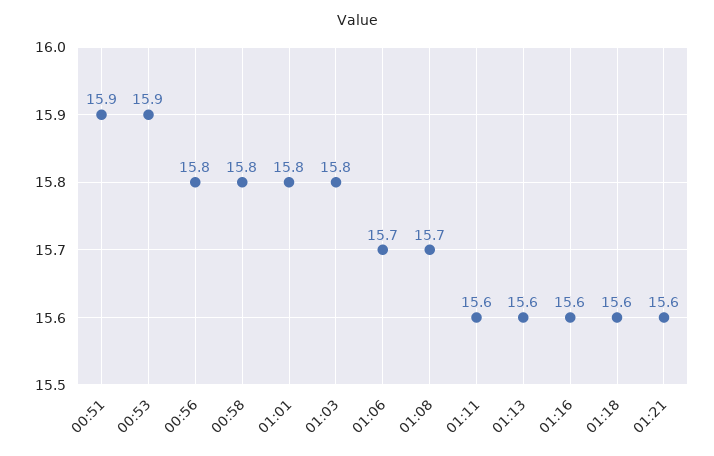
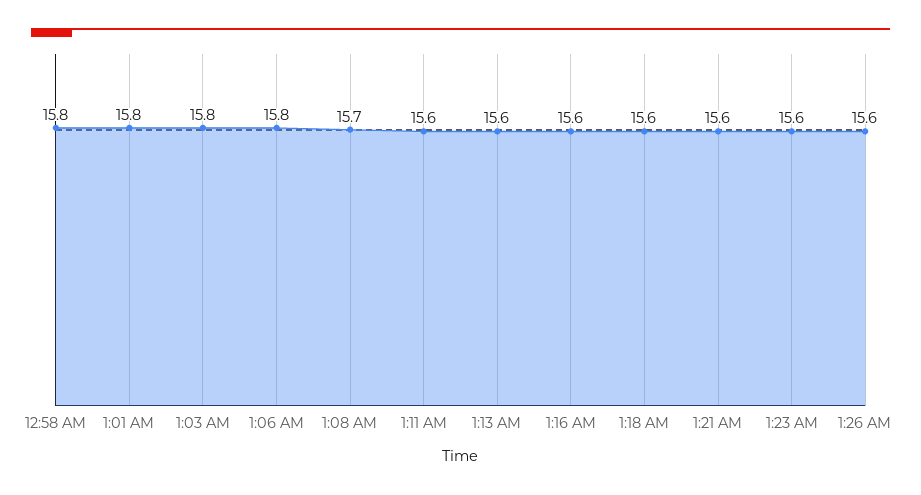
00:51: 15.9 -> none
00:53: 15.9 -> none
00:56: 15.8 -> none
01:06: 15.7 -> 15.8
1:23 AM: none -> 15.6
1:26 AM: none -> 15.6

